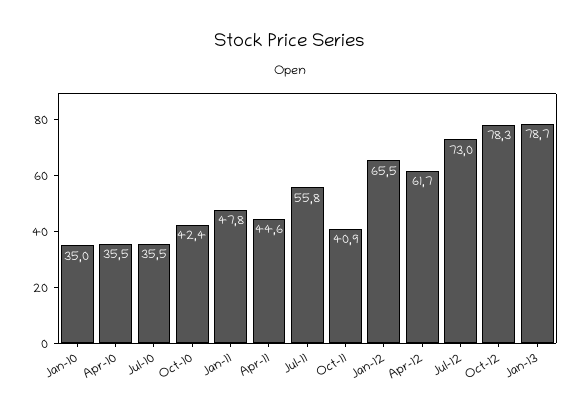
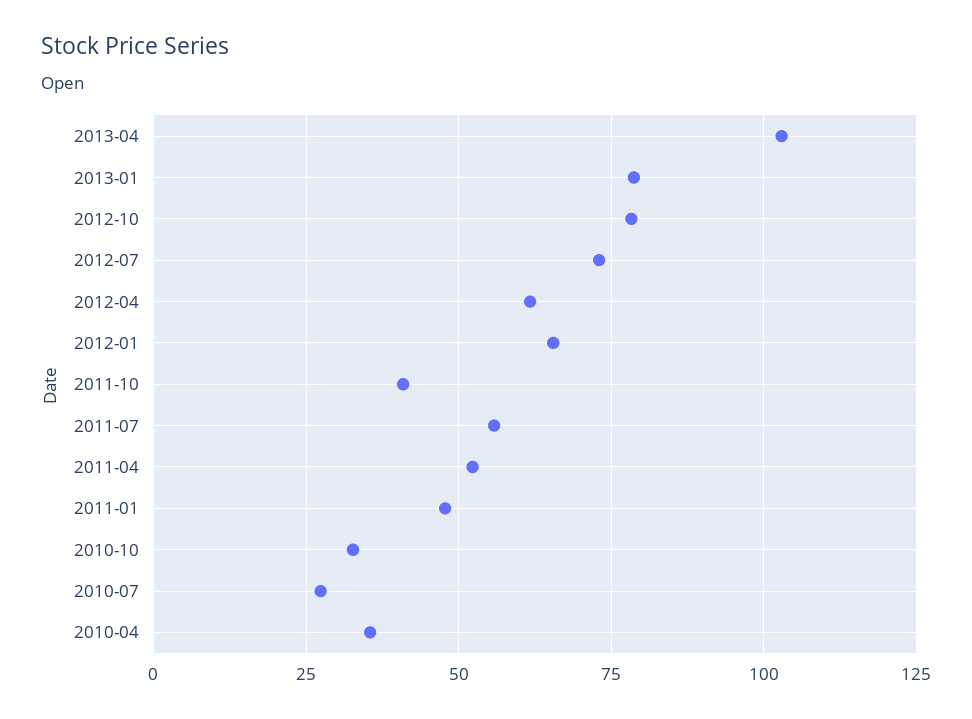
Jan-10: 35 -> none
Jul-10: 35.5 -> 27.5
Oct-10: 42.4 -> 32.5
Apr-11: 44.6 -> 52.5
2013-04: none -> 102.5

